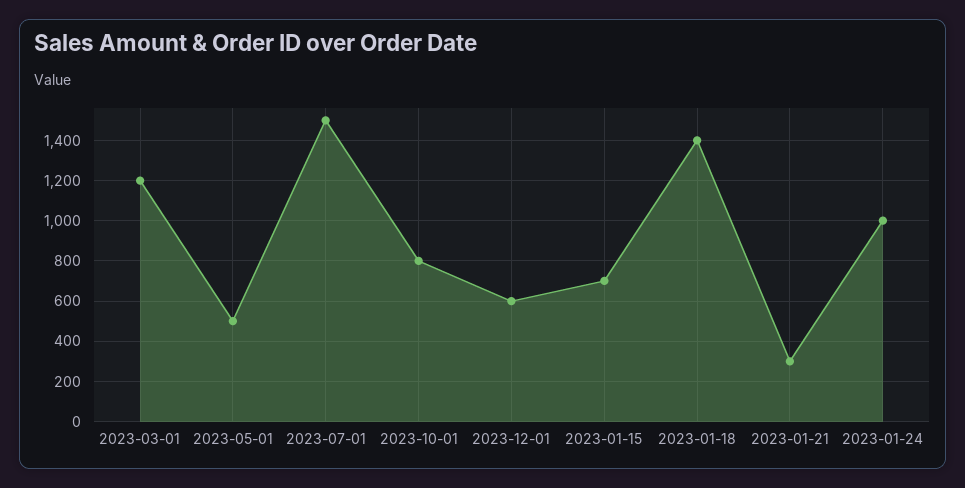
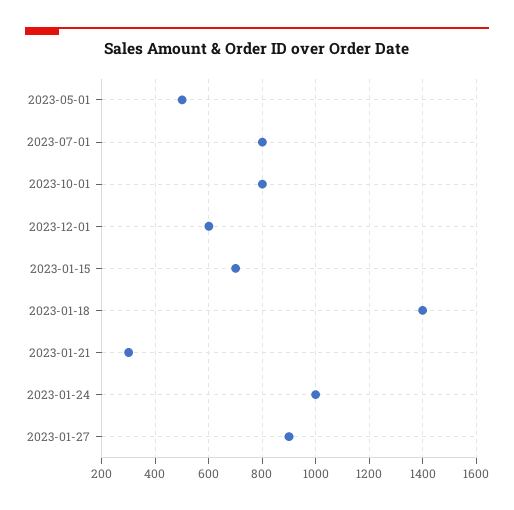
2023-03-01: 1200 -> none
2023-07-01: 1500 -> 800
2023-01-27: none -> 900

